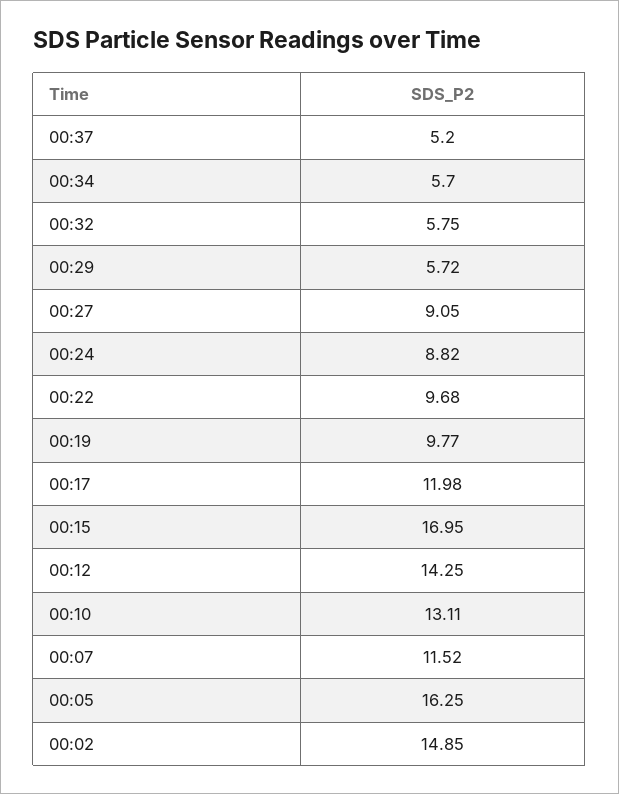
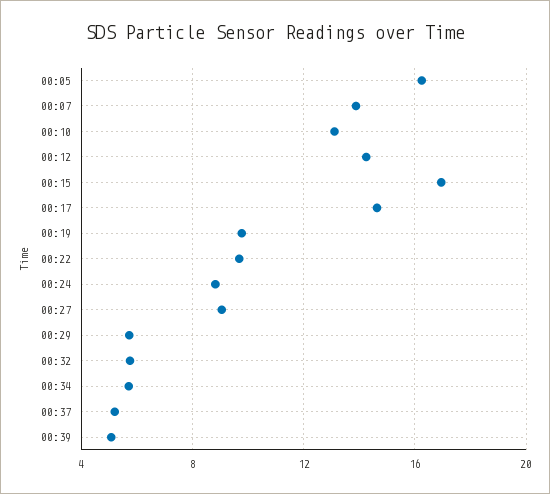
00:17: 11.98 -> 14.5
00:07: 11.52 -> 14
00:02: 14.85 -> none
00:39: none -> 5

